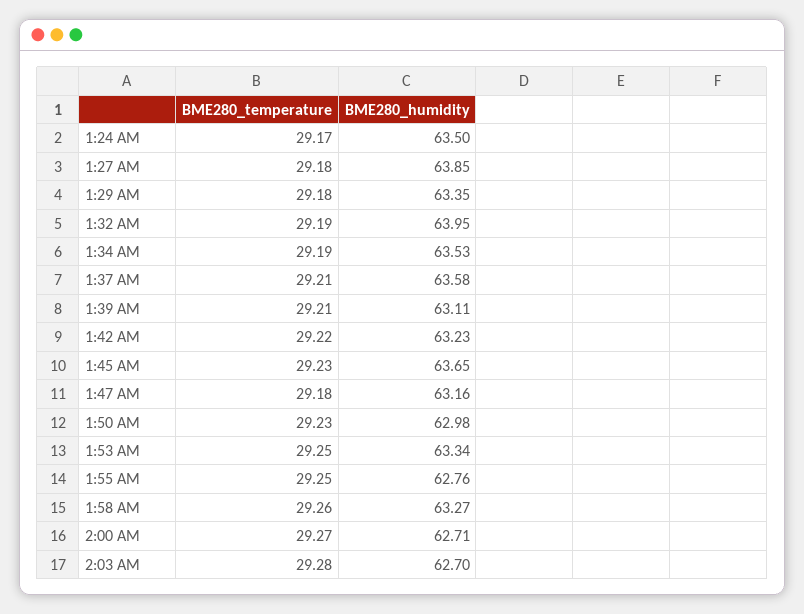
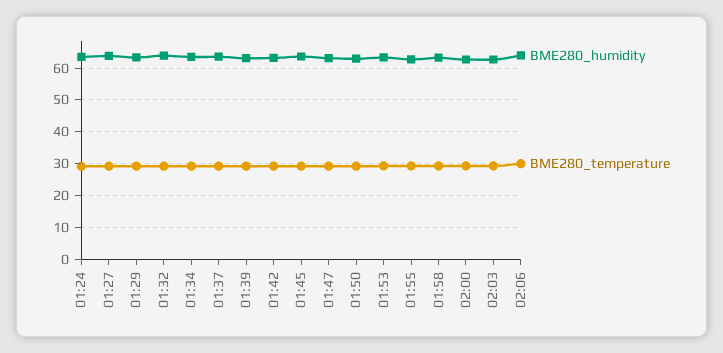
BME280_humidity, 02:06: none -> 64
BME280_temperature, 02:06: none -> 30

